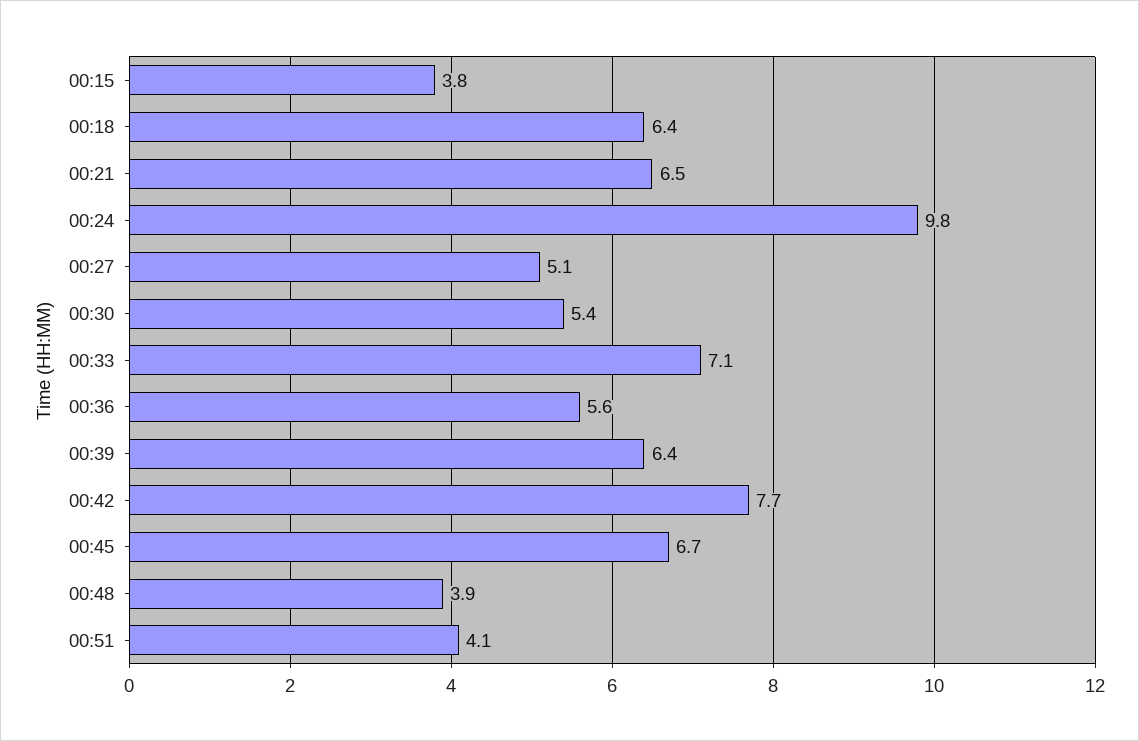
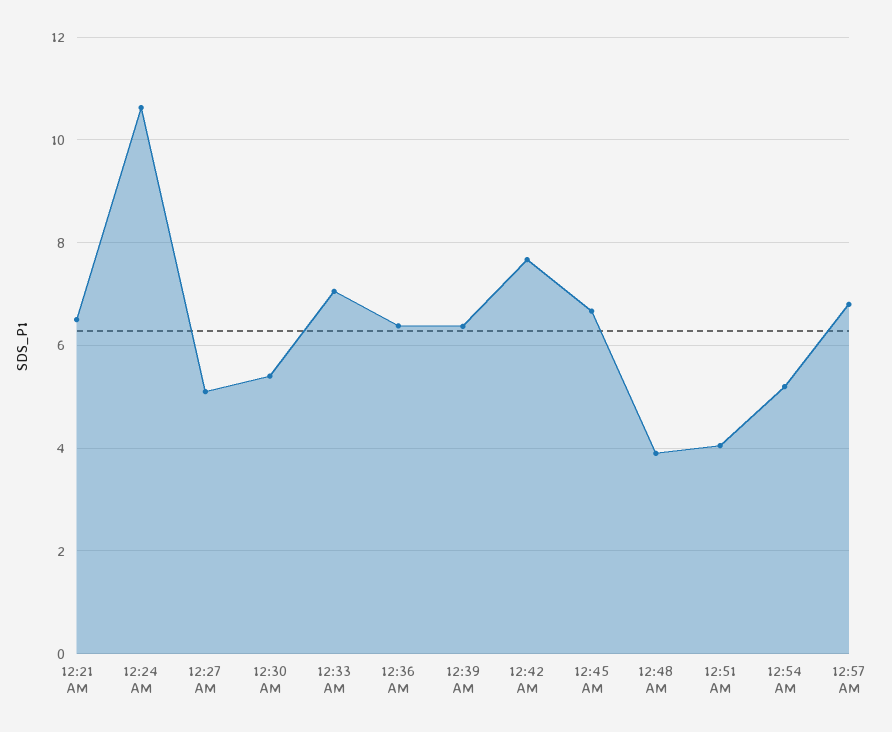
00:15: 3.8 -> none
00:18: 6.4 -> none
00:24: 9.8 -> 10.6
00:36: 5.6 -> 6.4
12:54 AM: none -> 5.2
12:57 AM: none -> 6.8

